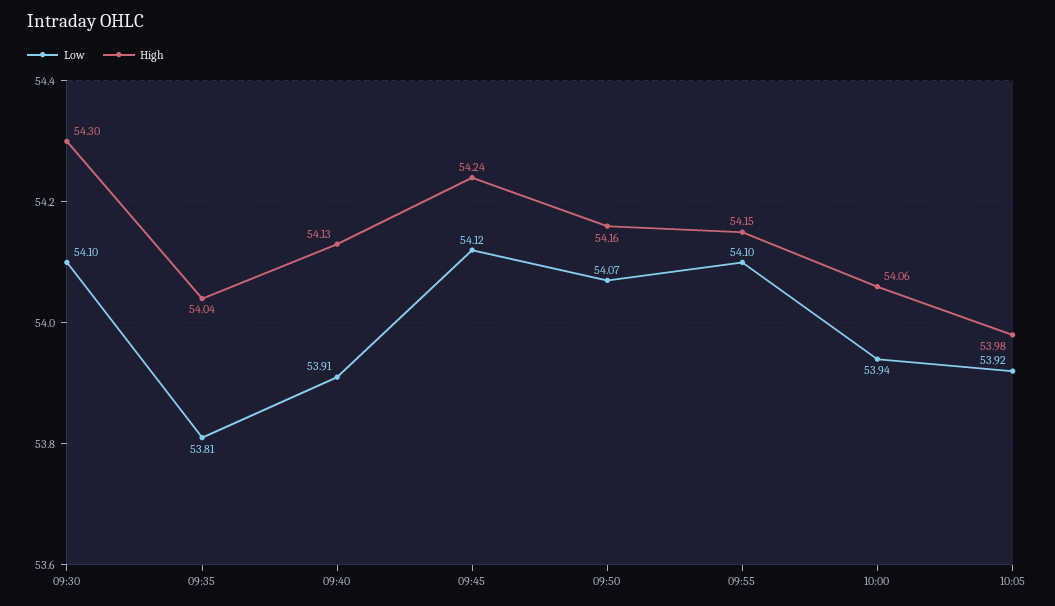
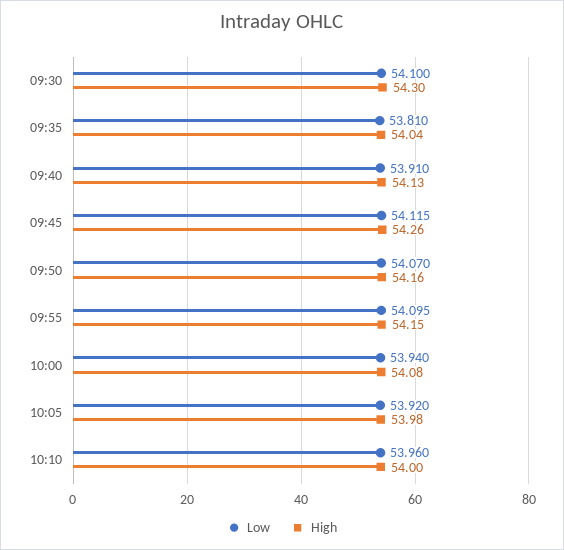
High, 09:45: 54.24 -> 54.26
High, 10:00: 54.06 -> 54.08
Low, 10:10: none -> 53.96
High, 10:10: none -> 54

